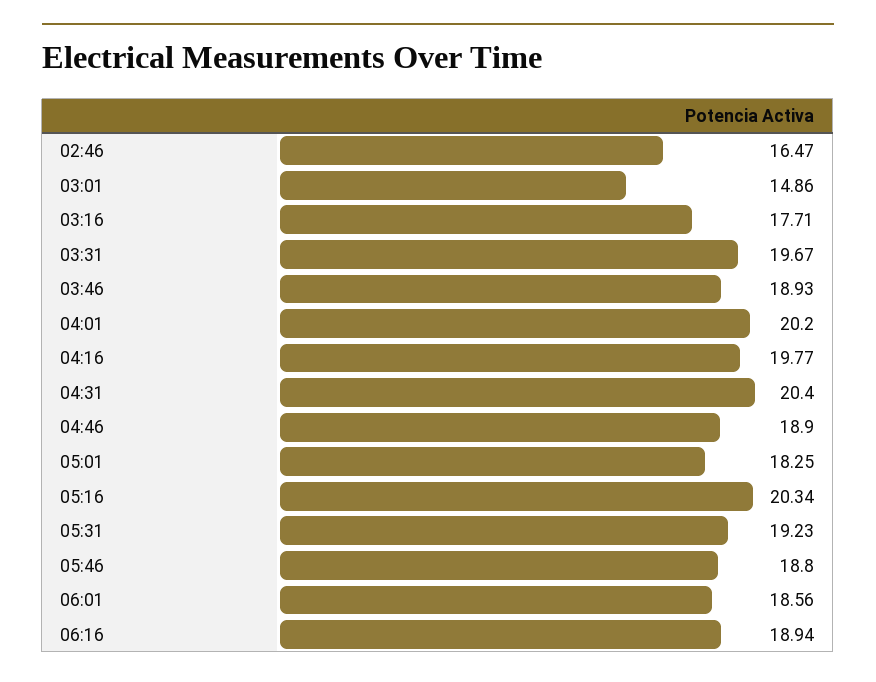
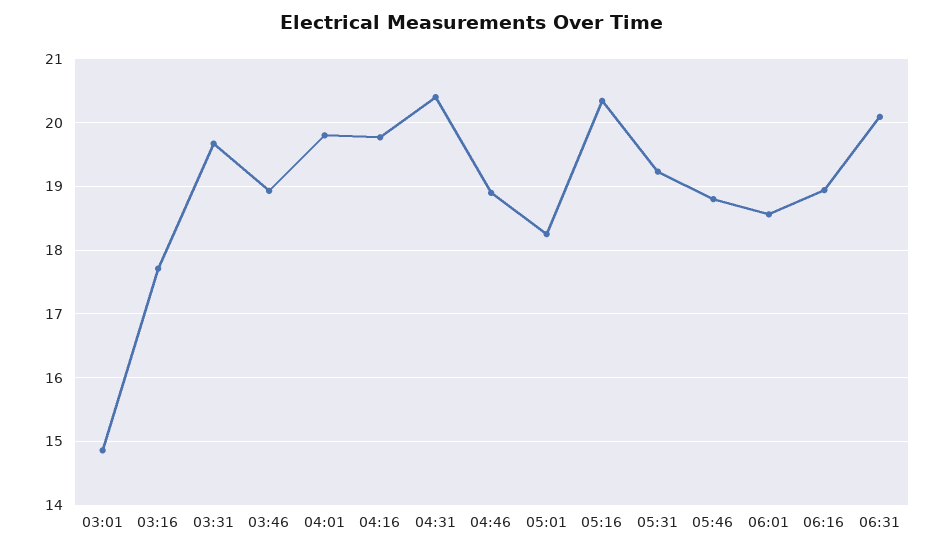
02:46: 16.47 -> none
04:01: 20.2 -> 19.8
06:31: none -> 20.1

